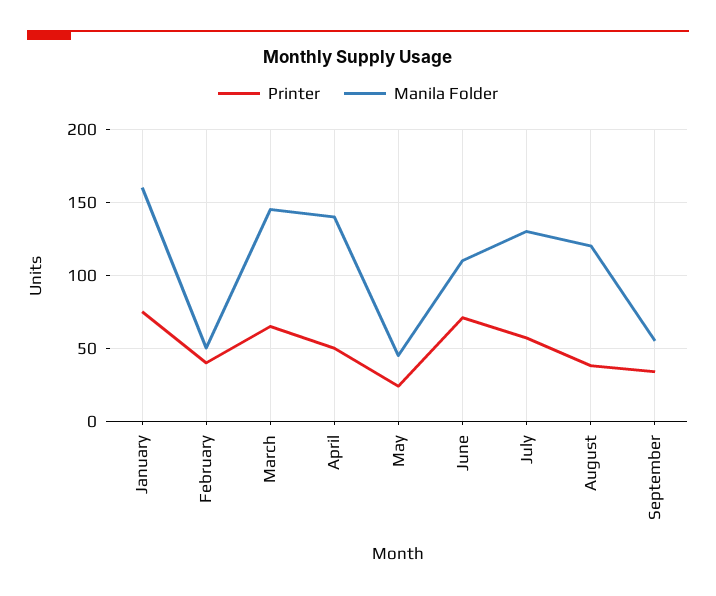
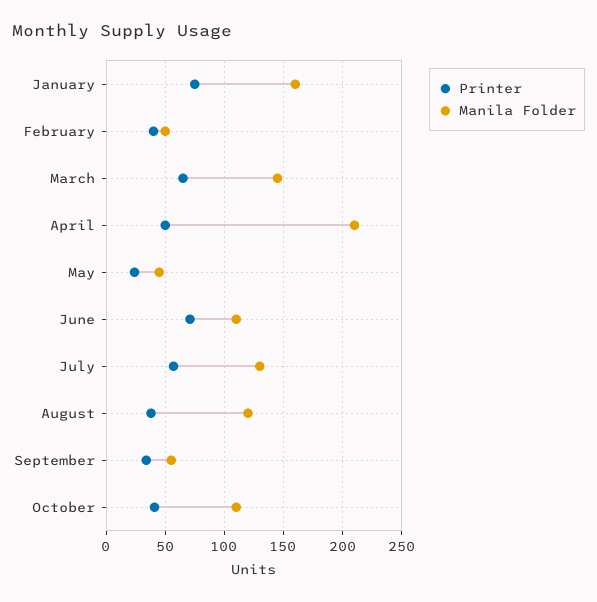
Manila Folder, April: 140 -> 210
Printer, October: none -> 40
Manila Folder, October: none -> 110

